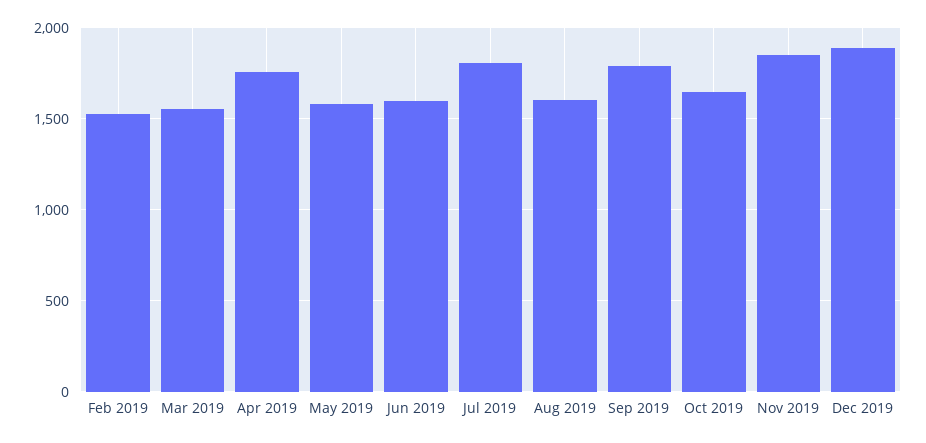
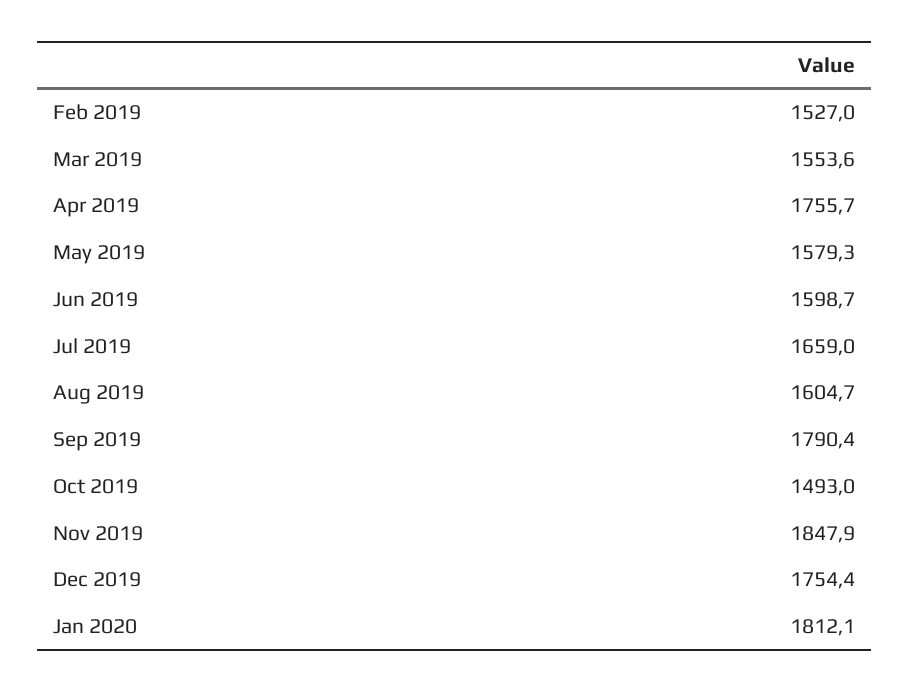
Jul 2019: 1800 -> 1659
Oct 2019: 1650 -> 1493
Dec 2019: 1900 -> 1754.4
Jan 2020: none -> 1812.1

